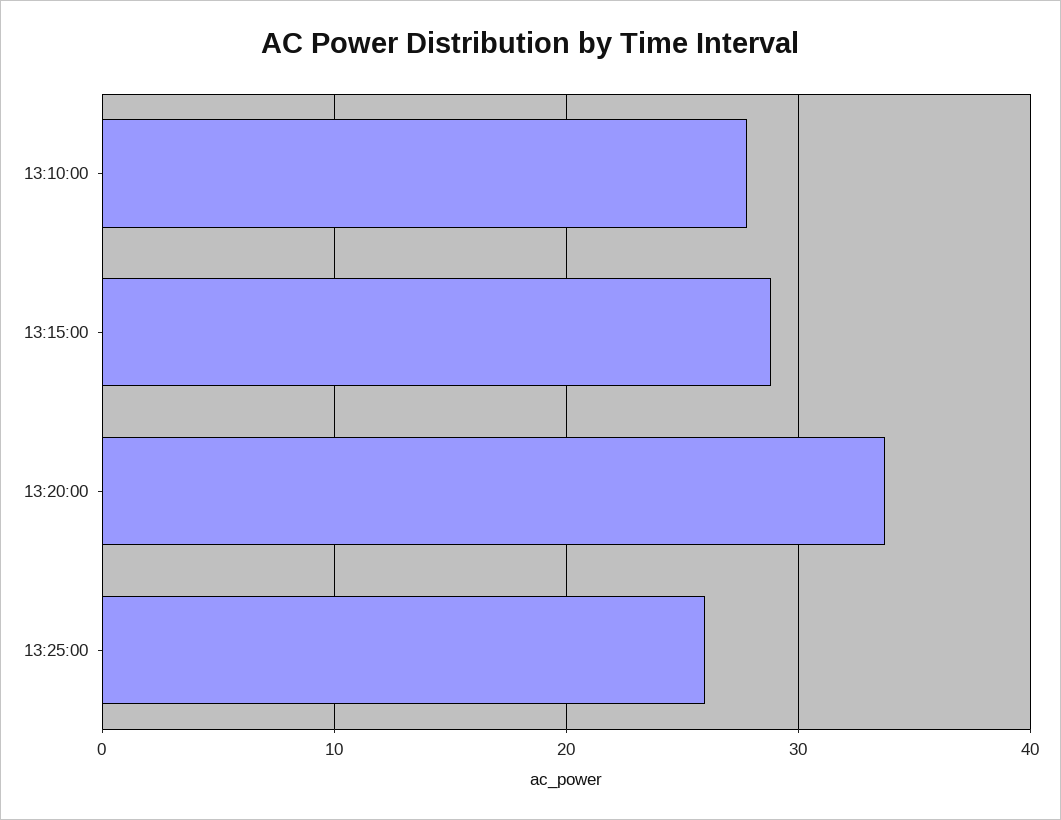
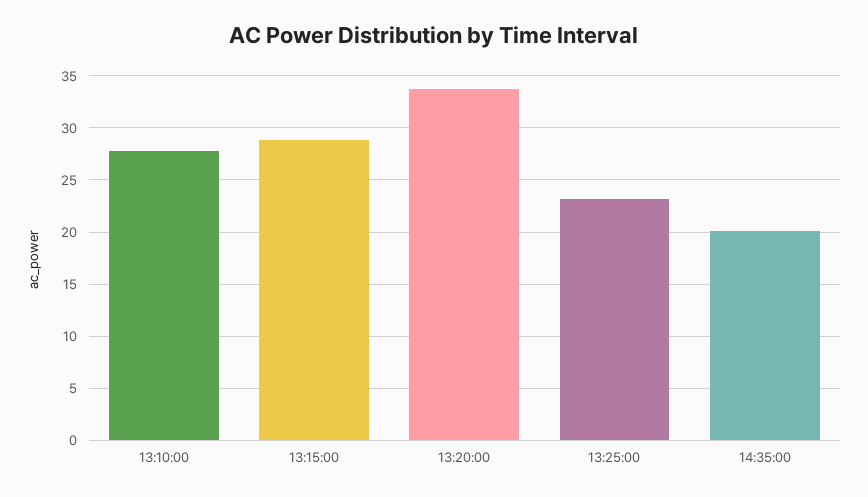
13:25:00: 26 -> 23
14:35:00: none -> 20

